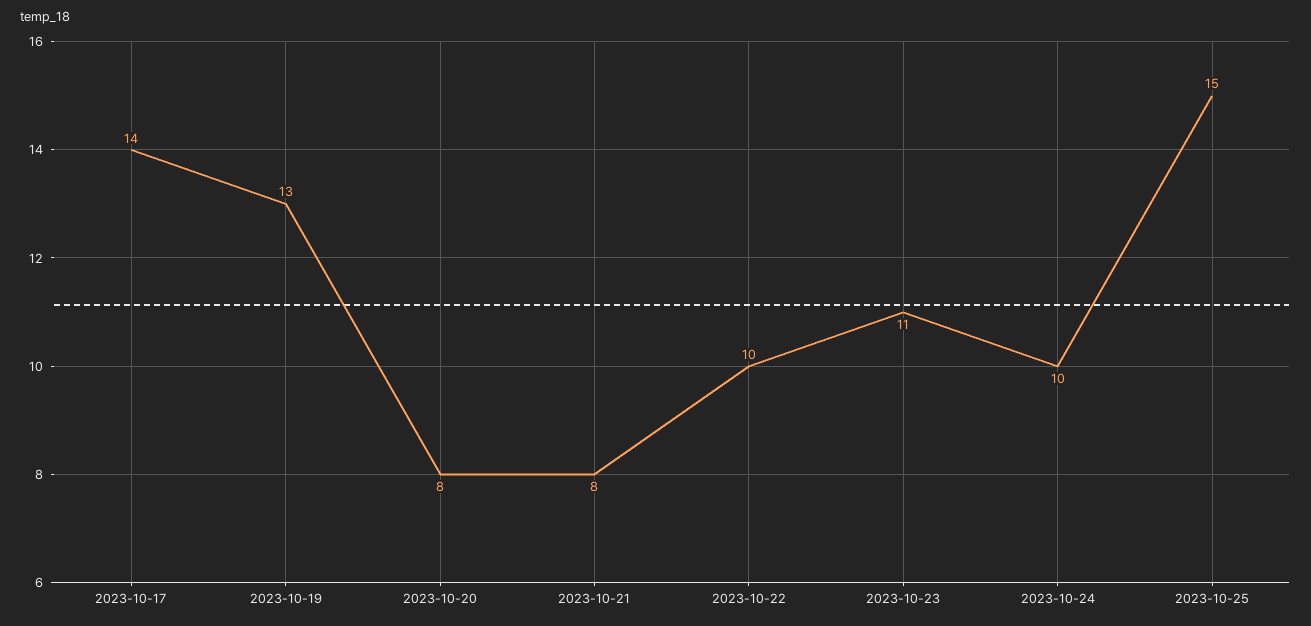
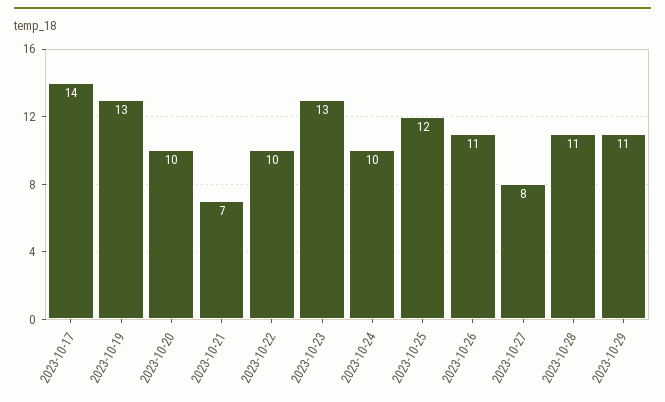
2023-10-20: 8 -> 10
2023-10-21: 8 -> 7
2023-10-23: 11 -> 13
2023-10-25: 15 -> 12
2023-10-26: none -> 11
2023-10-27: none -> 8
2023-10-28: none -> 11
2023-10-29: none -> 11

